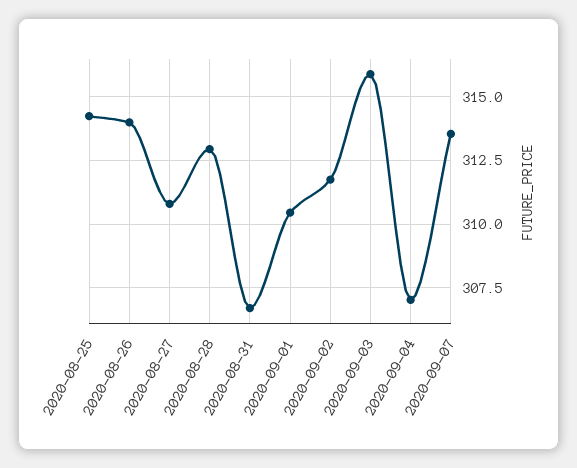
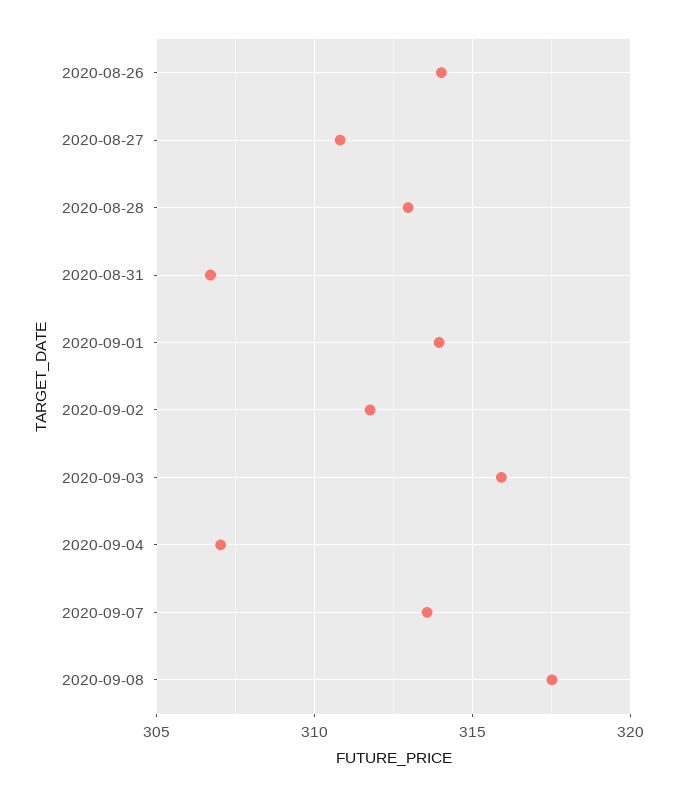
2020-08-25: 314.25 -> none
2020-09-01: 310.5 -> 314
2020-09-08: none -> 317.5

